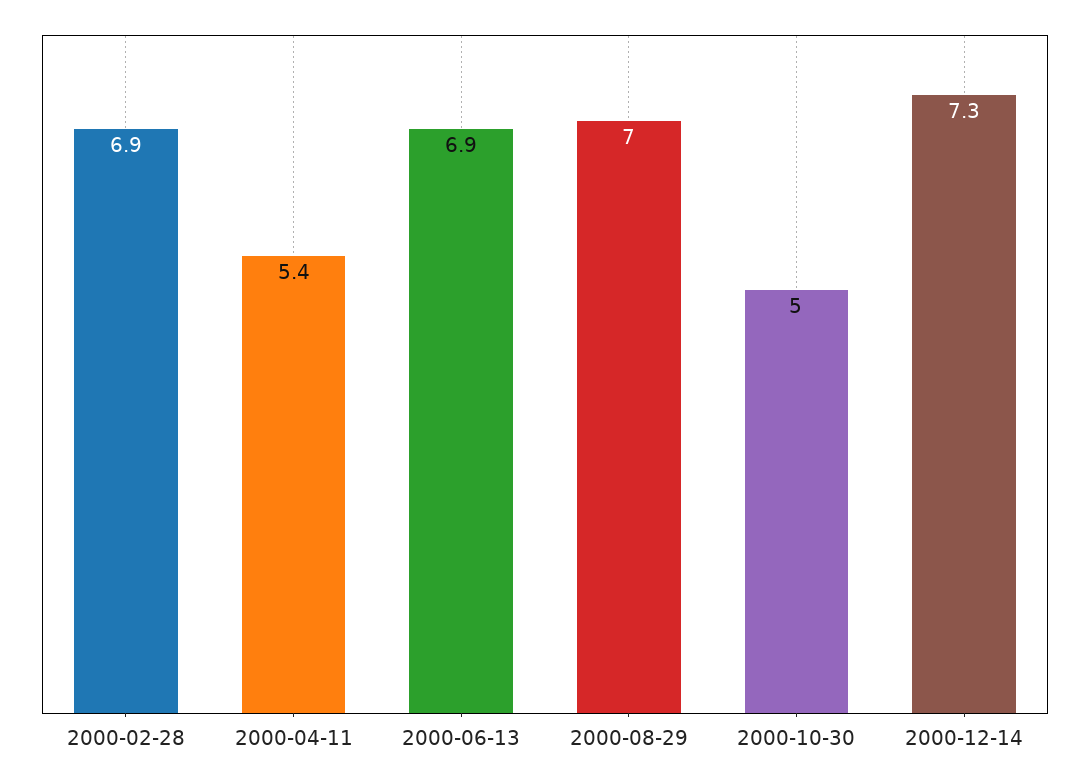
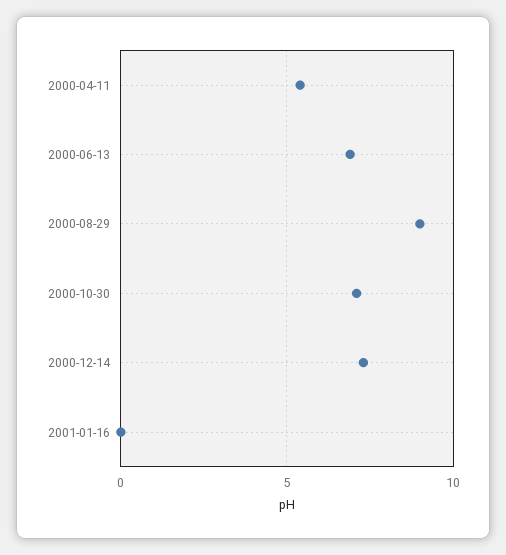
2000-02-28: 6.9 -> none
2000-08-29: 7 -> 9
2000-10-30: 5 -> 7
2001-01-16: none -> 0

